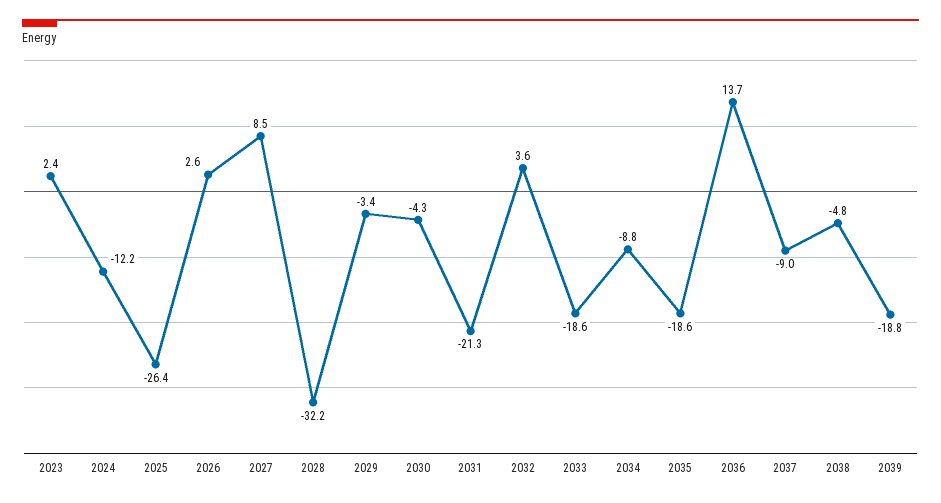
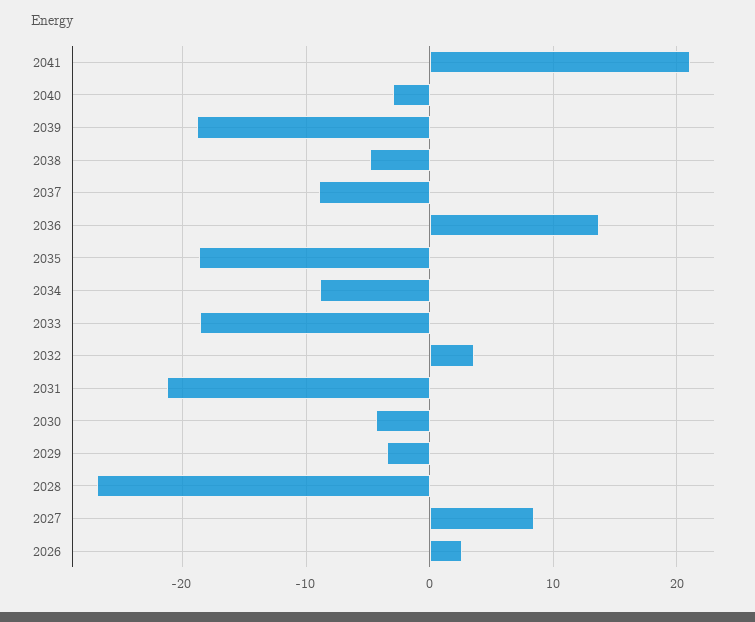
2023: 2.4 -> none
2024: -12.2 -> none
2025: -26.4 -> none
2028: -32.2 -> -27
2041: none -> 21
2040: none -> -3

